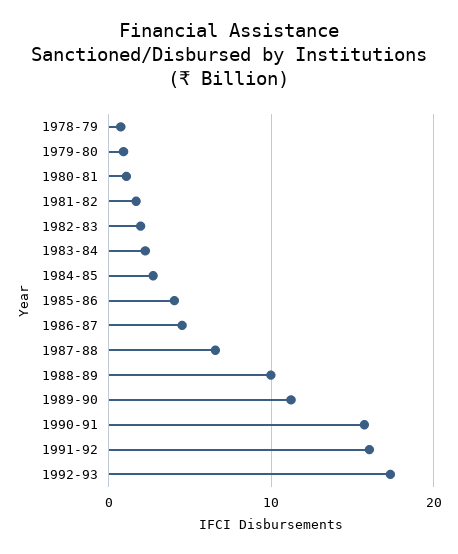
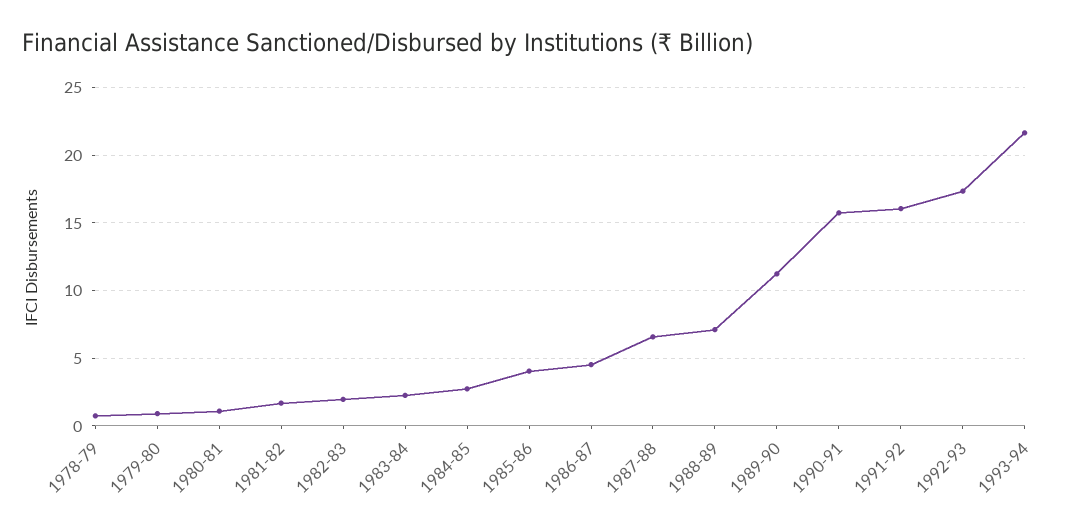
1988-89: 10 -> 7
1993-94: none -> 21.5

